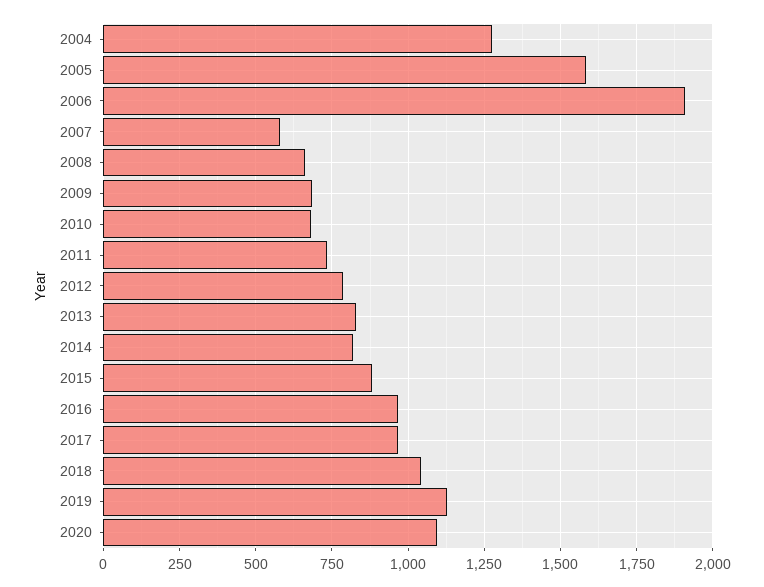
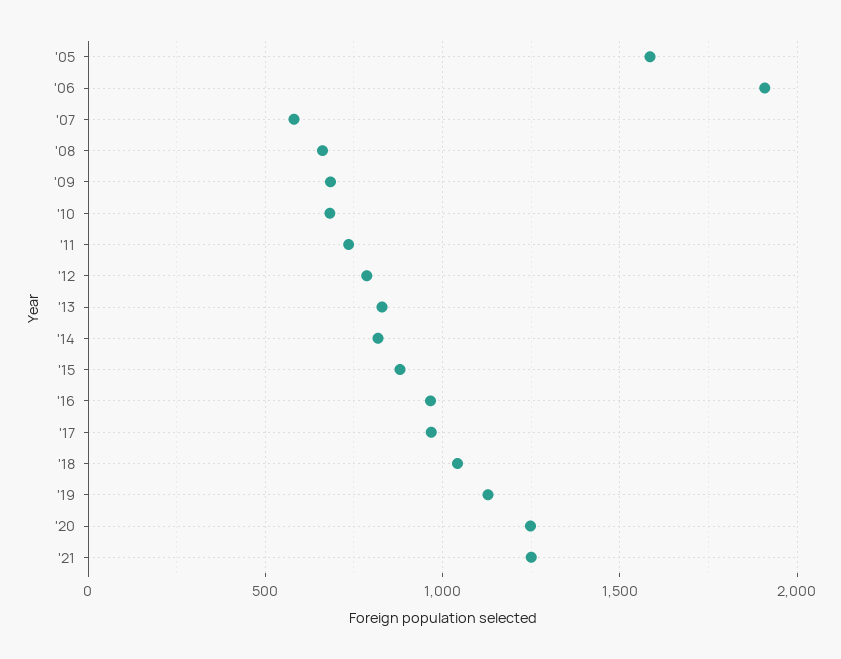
2004: 1275 -> none
2020: 1100 -> 1250
'21: none -> 1250

